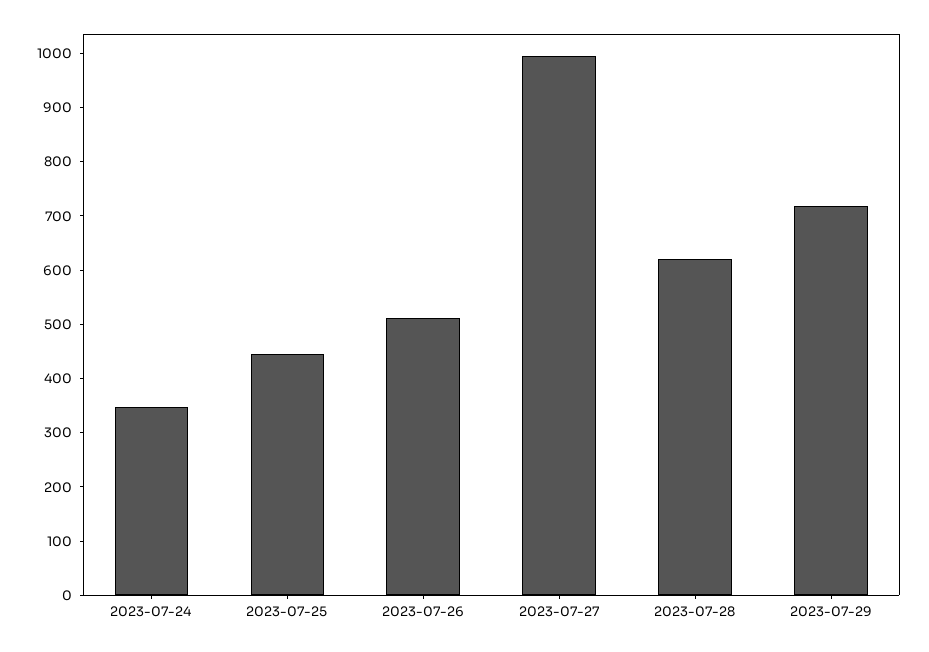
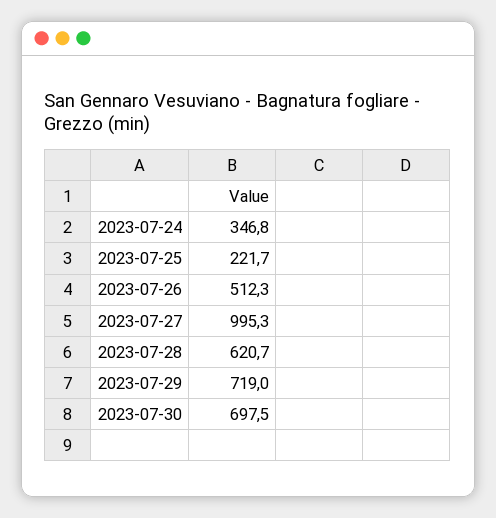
2023-07-25: 440 -> 221.7
2023-07-30: none -> 697.5

